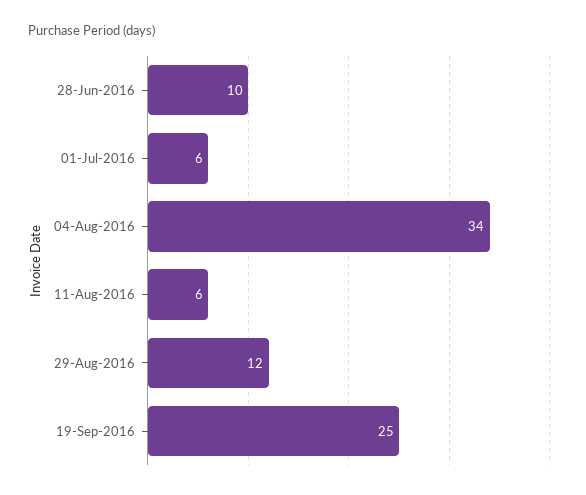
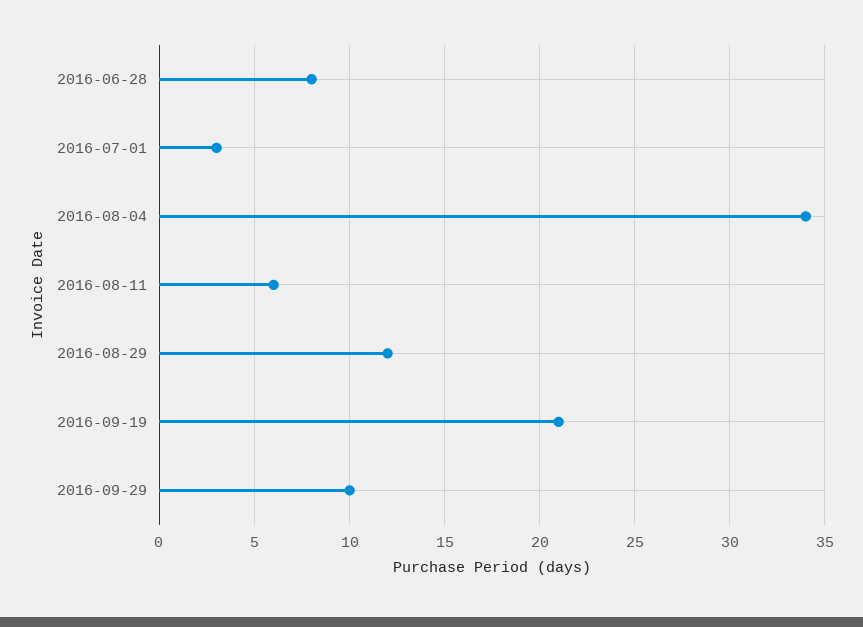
28-Jun-2016: 10 -> 8
01-Jul-2016: 6 -> 3
19-Sep-2016: 25 -> 21
2016-09-29: none -> 10

